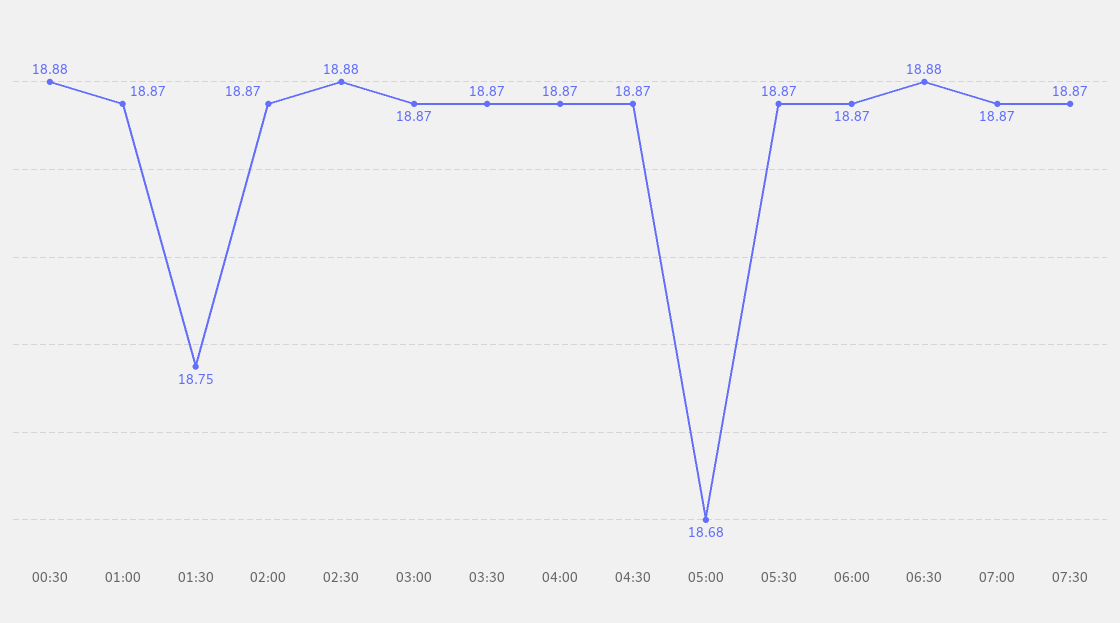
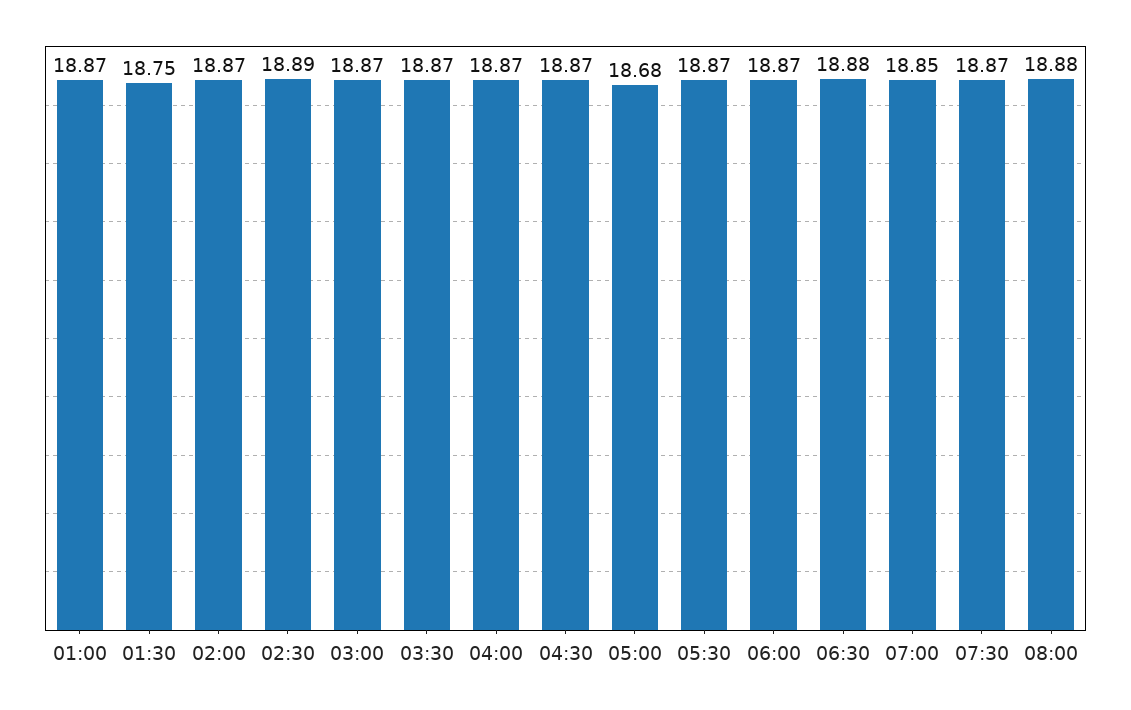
00:30: 18.88 -> none
02:30: 18.88 -> 18.89
07:00: 18.87 -> 18.85
08:00: none -> 18.88

